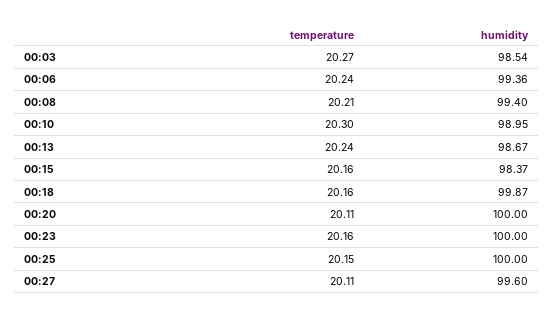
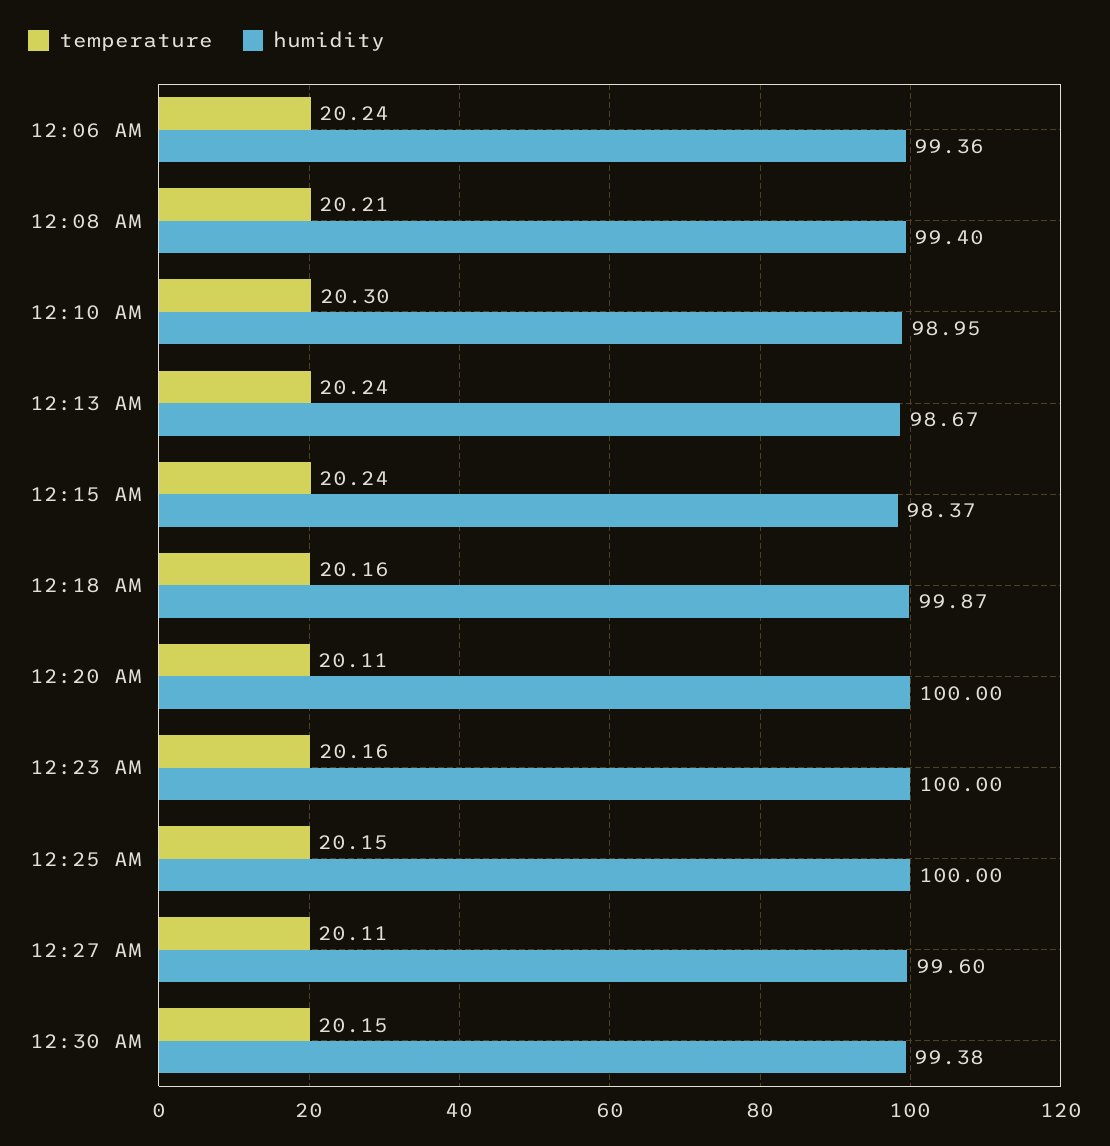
temperature, 00:03: 20.27 -> none
humidity, 00:03: 98.54 -> none
temperature, 00:15: 20.16 -> 20.24
temperature, 12:30 AM: none -> 20.15
humidity, 12:30 AM: none -> 99.38

